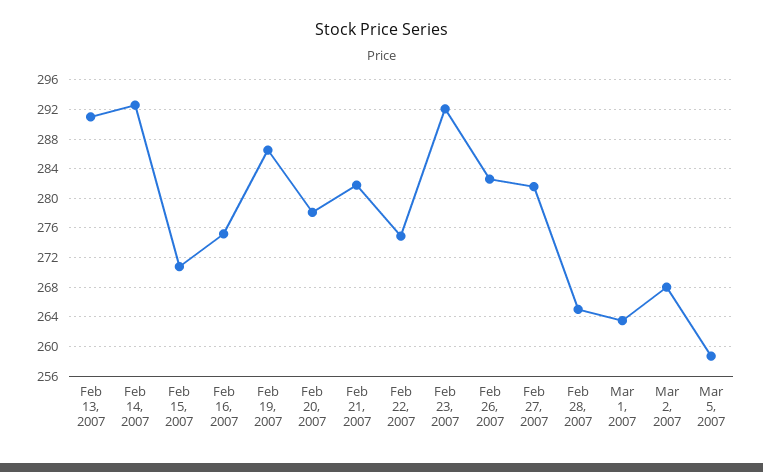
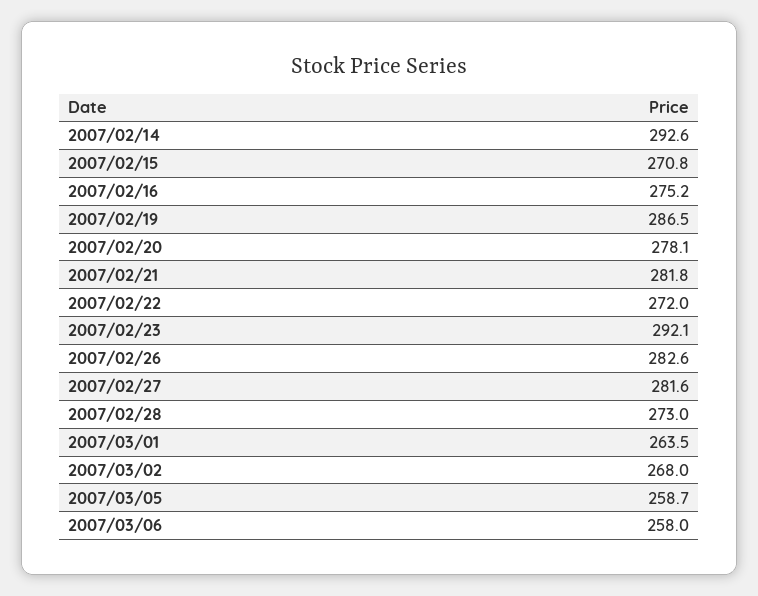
Feb 13, 2007: 291 -> none
Feb 22, 2007: 275 -> 272
Feb 28, 2007: 265 -> 273
2007/03/06: none -> 258

